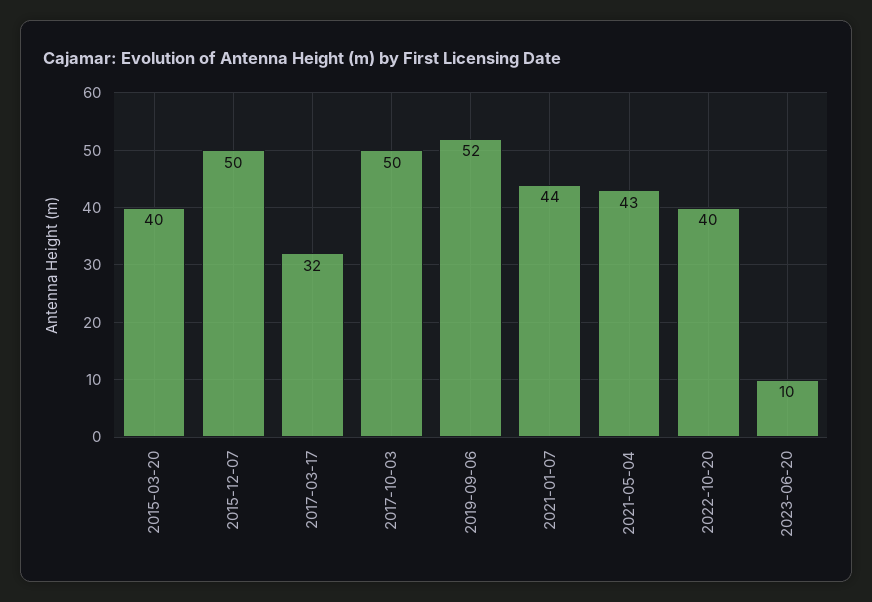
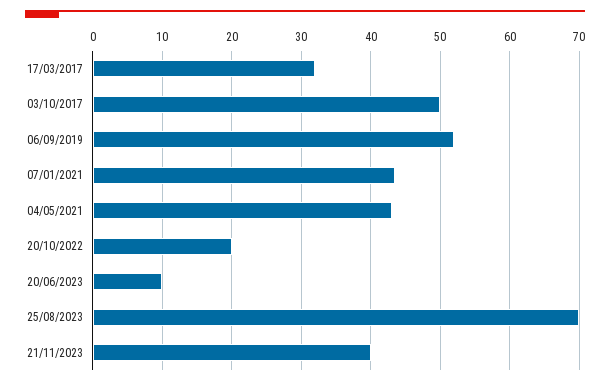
2015-03-20: 40 -> none
2015-12-07: 50 -> none
2022-10-20: 40 -> 20
25/08/2023: none -> 70
21/11/2023: none -> 40

